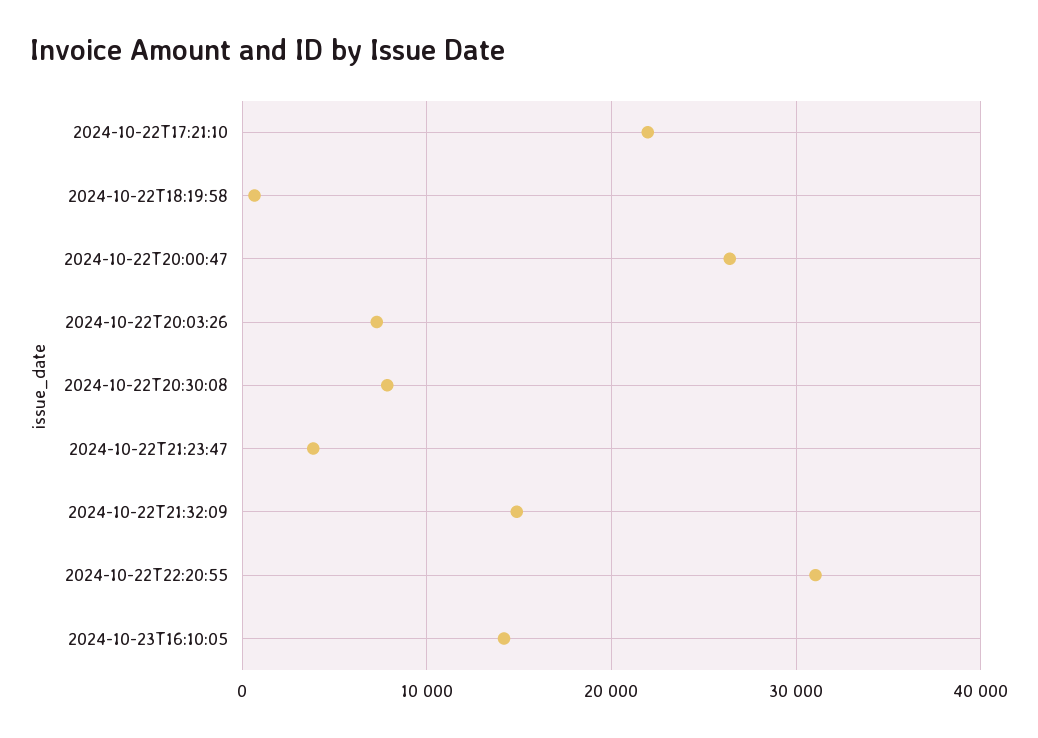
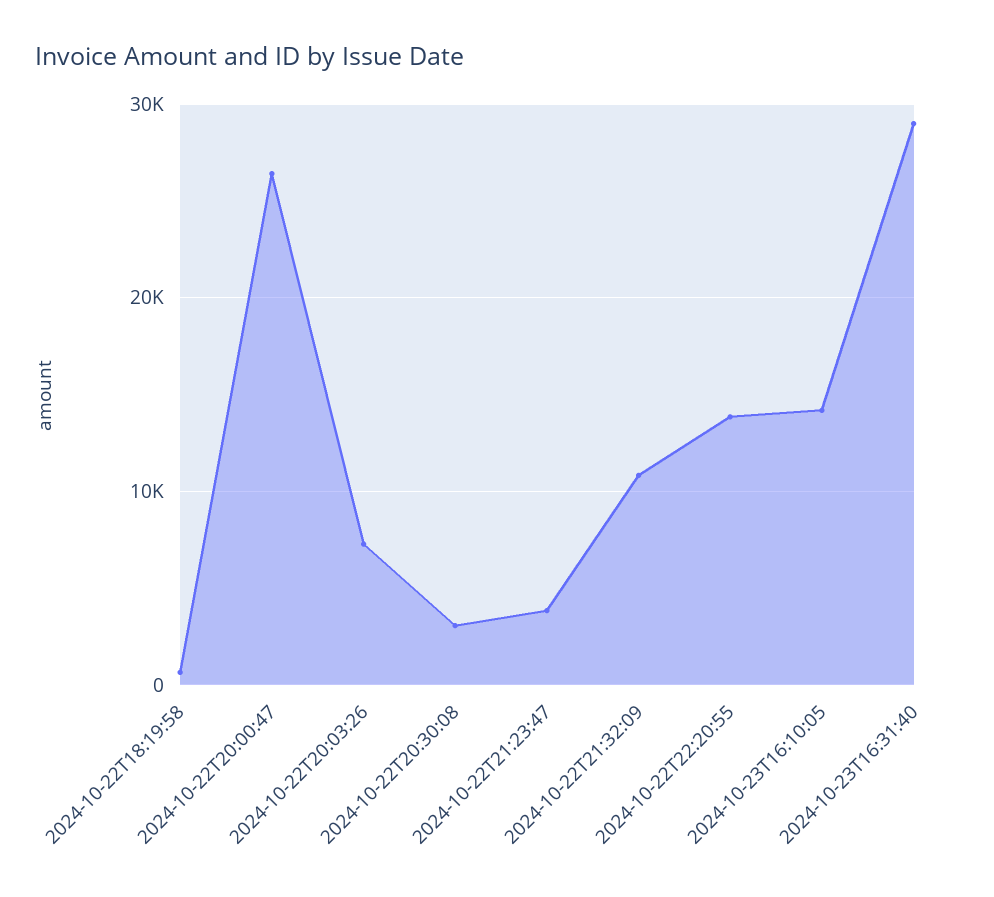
2024-10-22T17:21:10: 22000 -> none
2024-10-22T20:30:08: 8000 -> 3000
2024-10-22T21:32:09: 15000 -> 11000
2024-10-22T22:20:55: 31000 -> 14000
2024-10-23T16:31:40: none -> 29000

